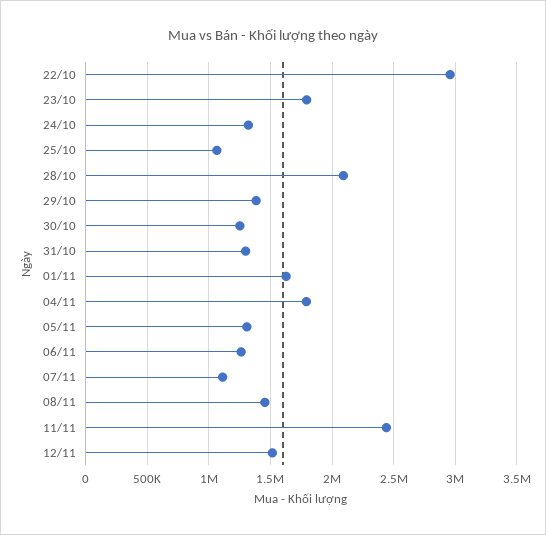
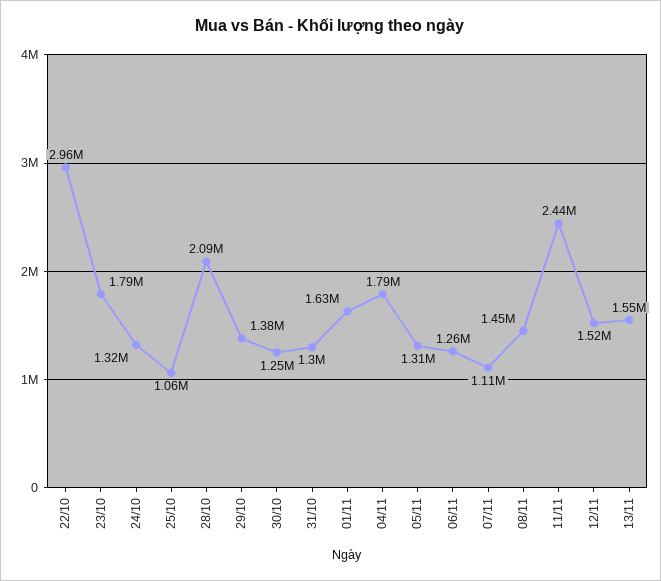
13/11: none -> 1550000

